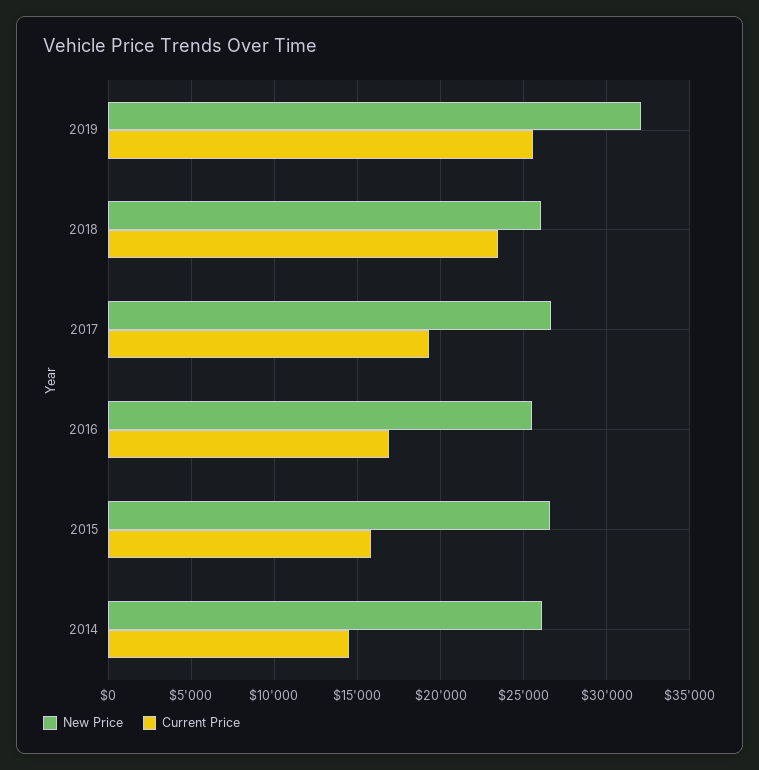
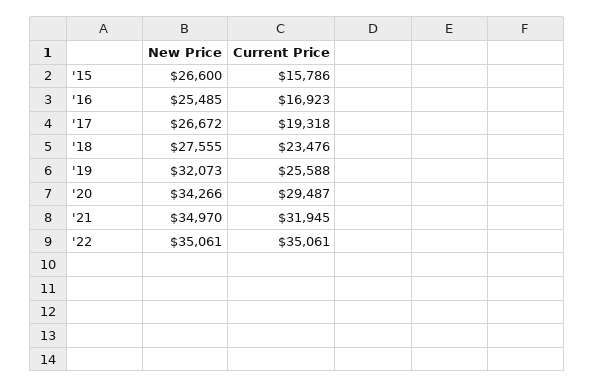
New Price, 2018: 26000 -> 27555
New Price, 2014: 26000 -> none
Current Price, 2014: 14500 -> none
New Price, '20: none -> 34266
Current Price, '20: none -> 29487
New Price, '21: none -> 34970
Current Price, '21: none -> 31945
New Price, '22: none -> 35061
Current Price, '22: none -> 35061

